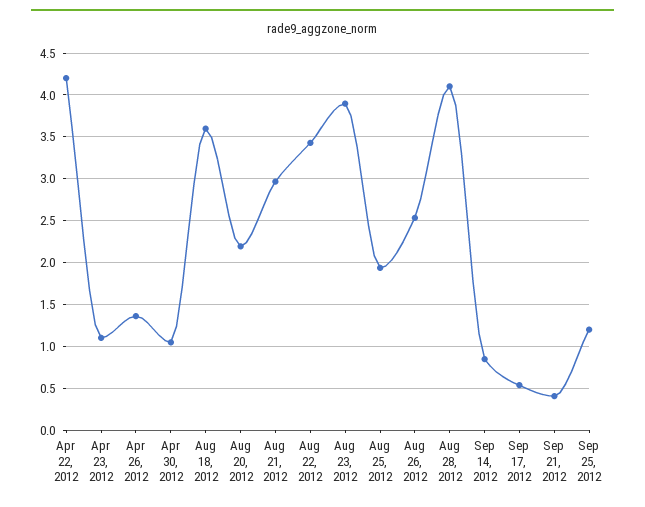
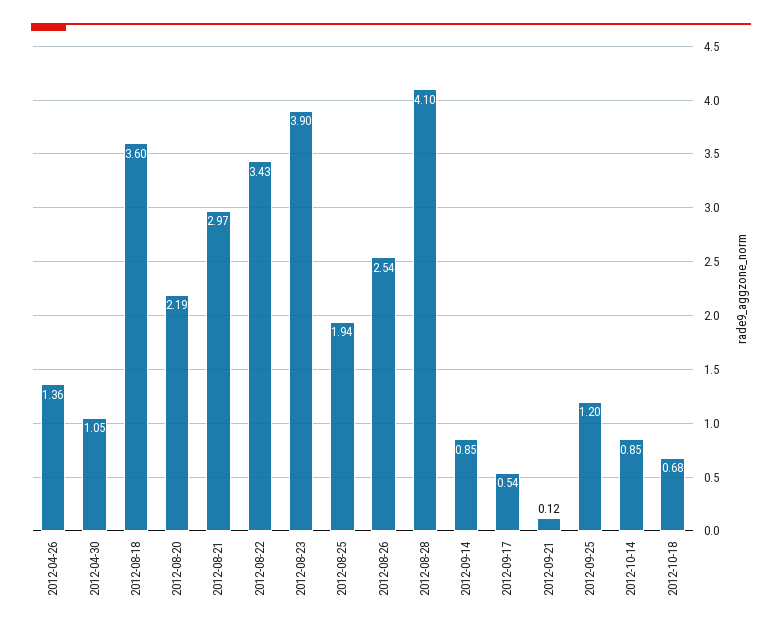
Apr 22, 2012: 4.2 -> none
Apr 23, 2012: 1.1 -> none
Sep 21, 2012: 0.4 -> 0.12
2012-10-14: none -> 0.85
2012-10-18: none -> 0.68

